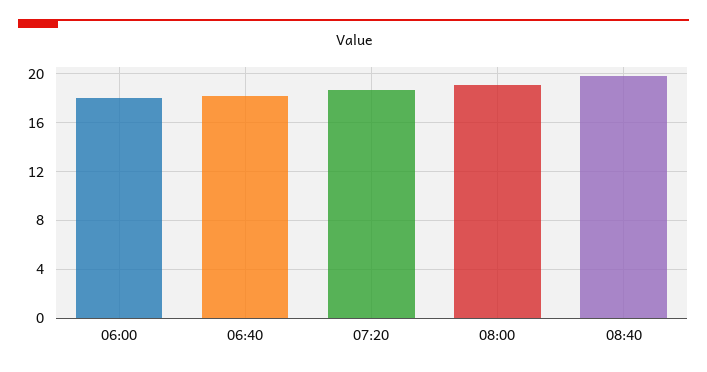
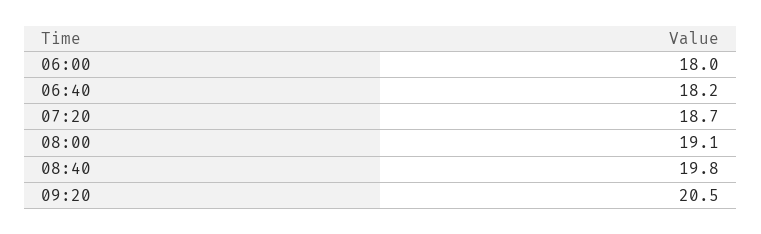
09:20: none -> 20.5

